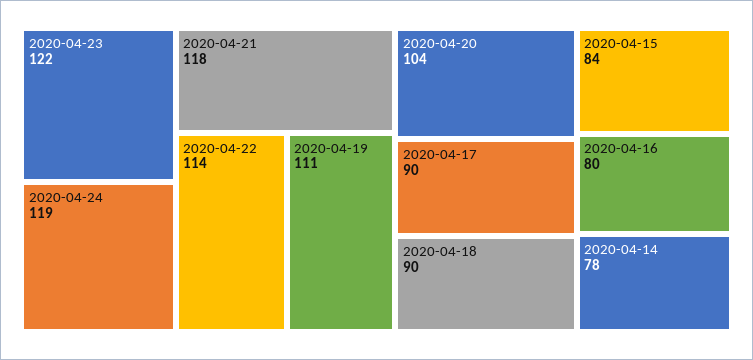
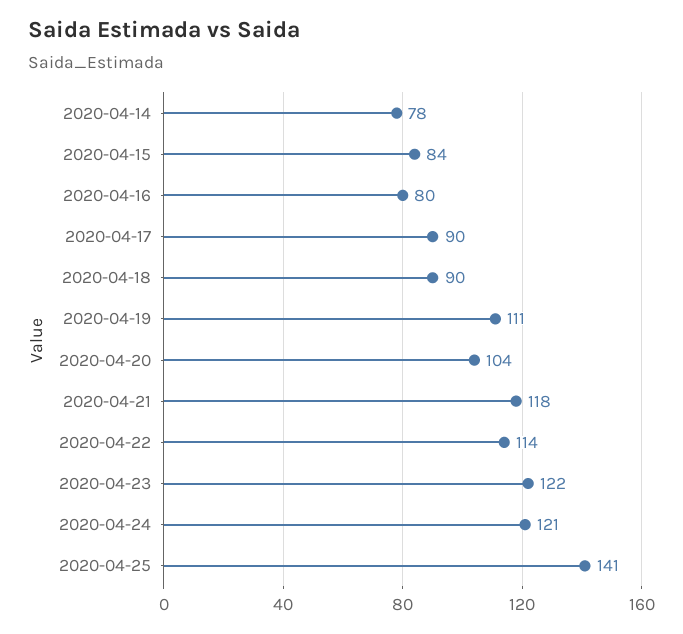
2020-04-24: 119 -> 121
2020-04-25: none -> 141

